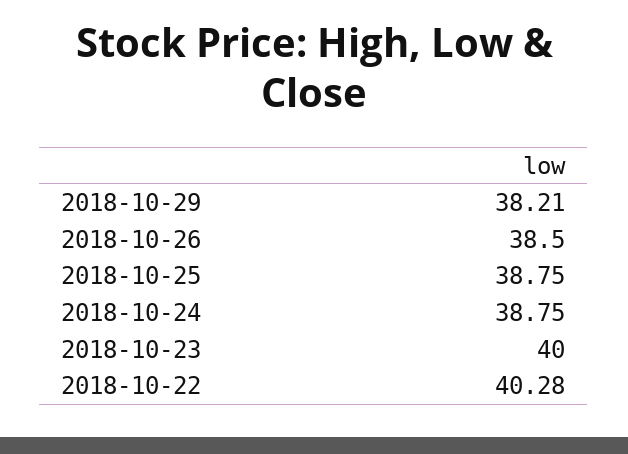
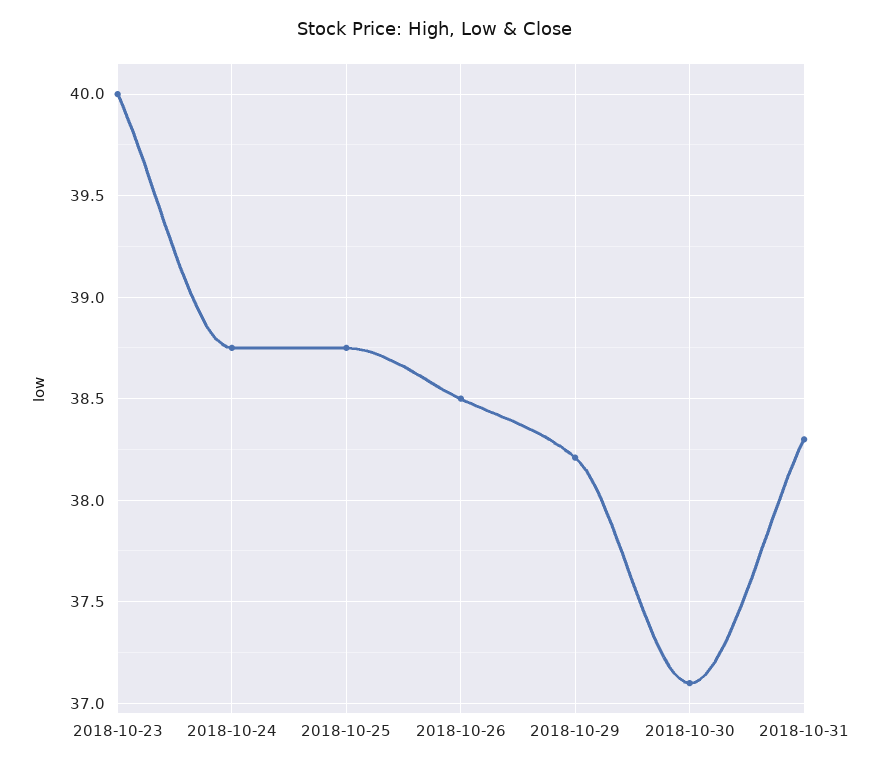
2018-10-22: 40.28 -> none
2018-10-30: none -> 37.1
2018-10-31: none -> 38.3

